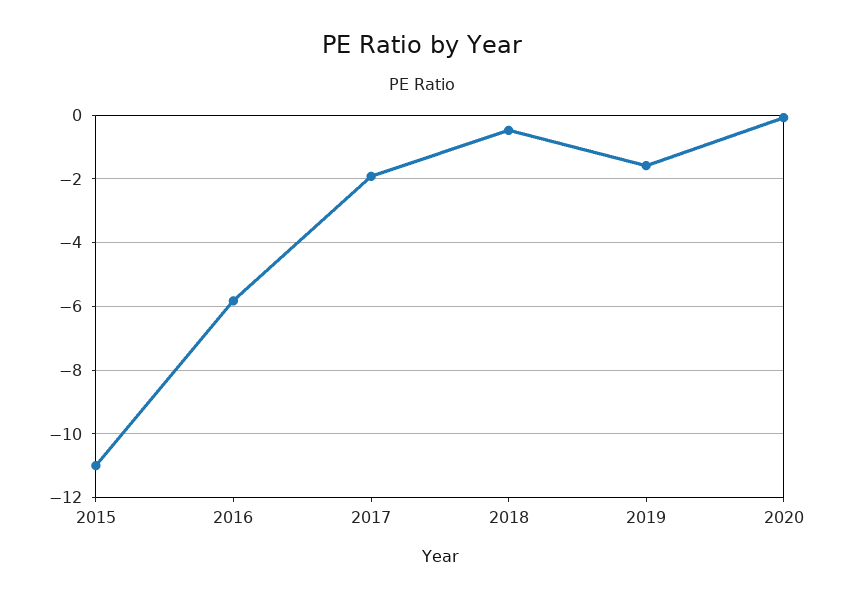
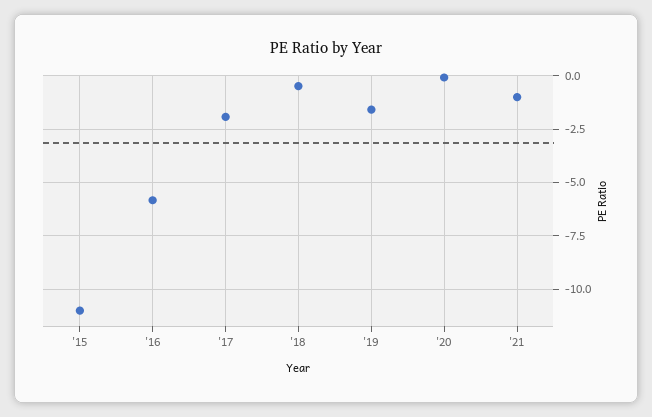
'21: none -> -1

